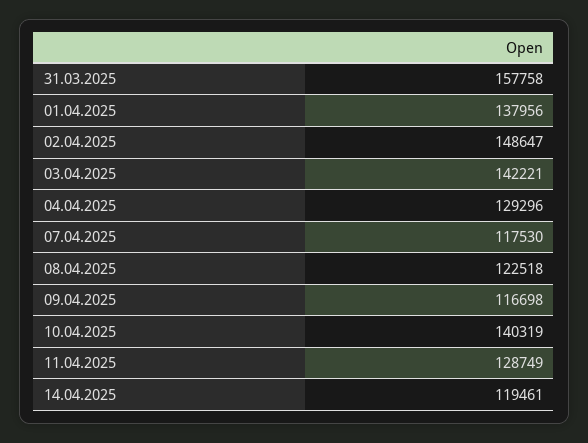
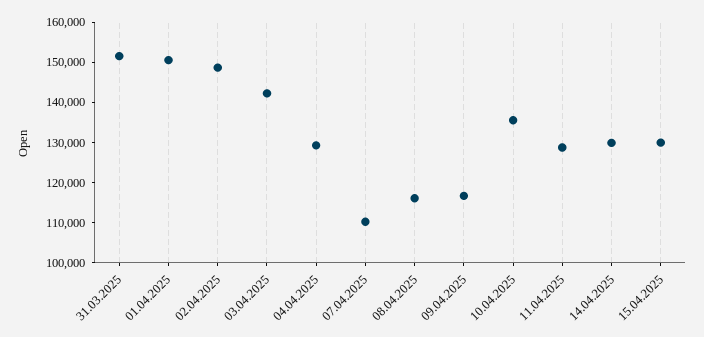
31.03.2025: 157758 -> 152000
01.04.2025: 137956 -> 150000
07.04.2025: 117530 -> 110000
08.04.2025: 122518 -> 116000
10.04.2025: 140319 -> 136000
14.04.2025: 119461 -> 130000
15.04.2025: none -> 130000

